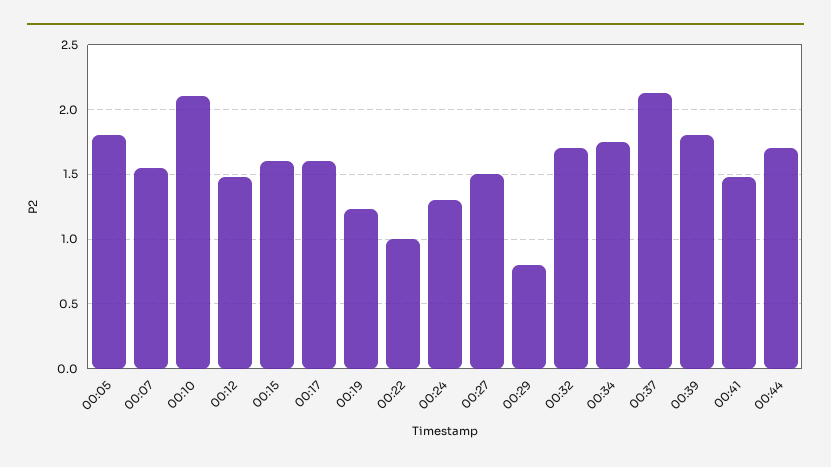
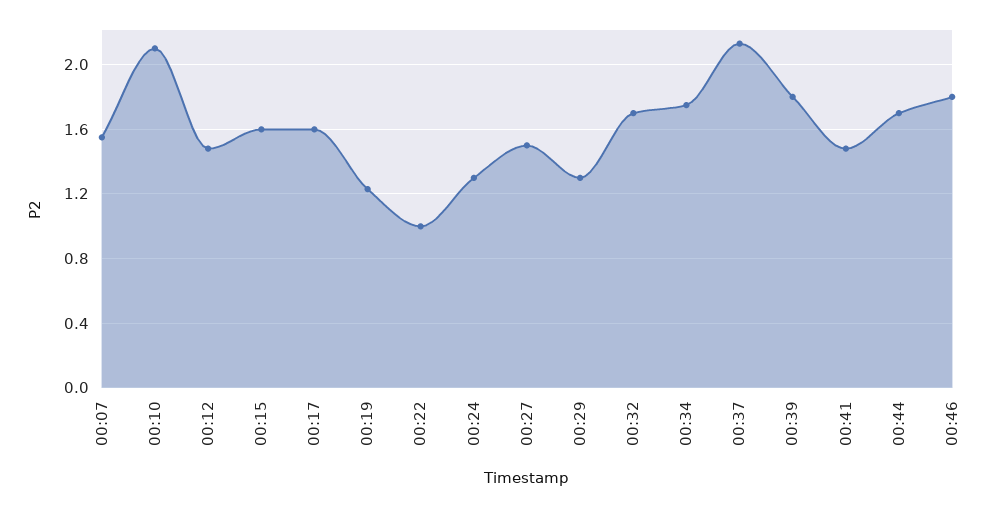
00:05: 1.8 -> none
00:29: 0.8 -> 1.3
00:46: none -> 1.8

